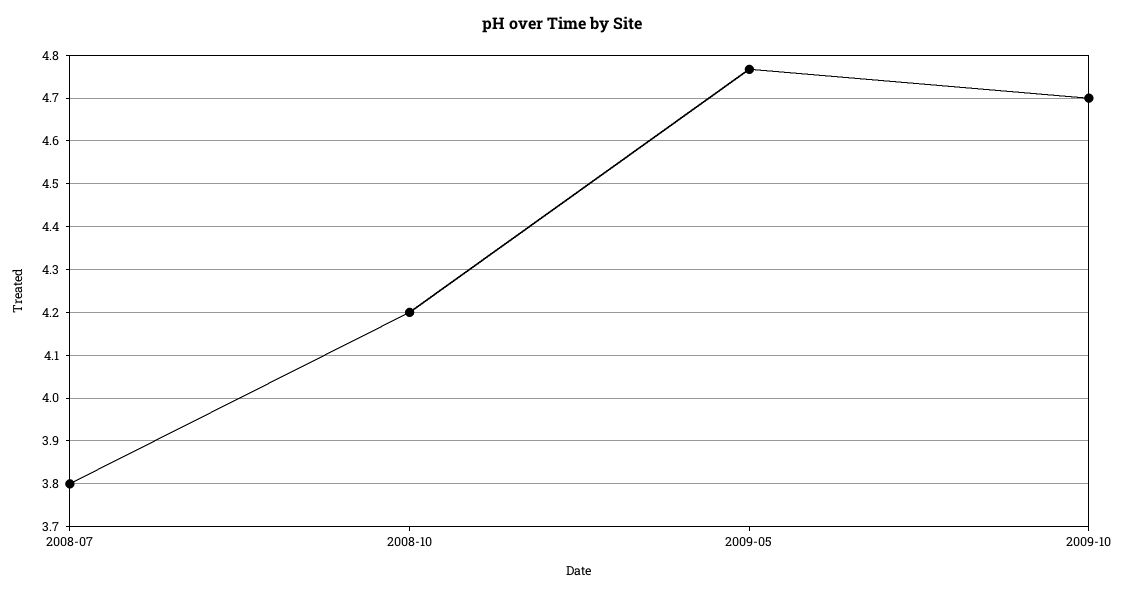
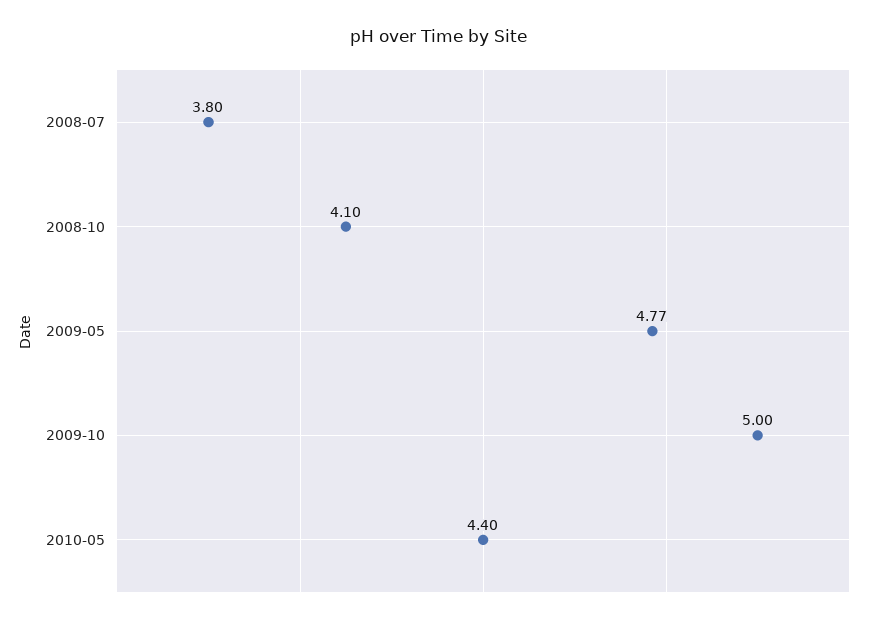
2008-10: 4.2 -> 4.1
2009-10: 4.7 -> 5
2010-05: none -> 4.4

